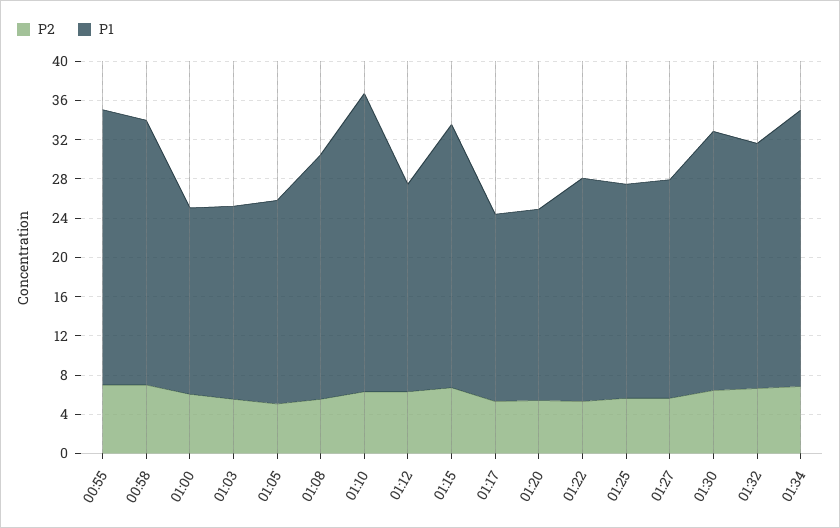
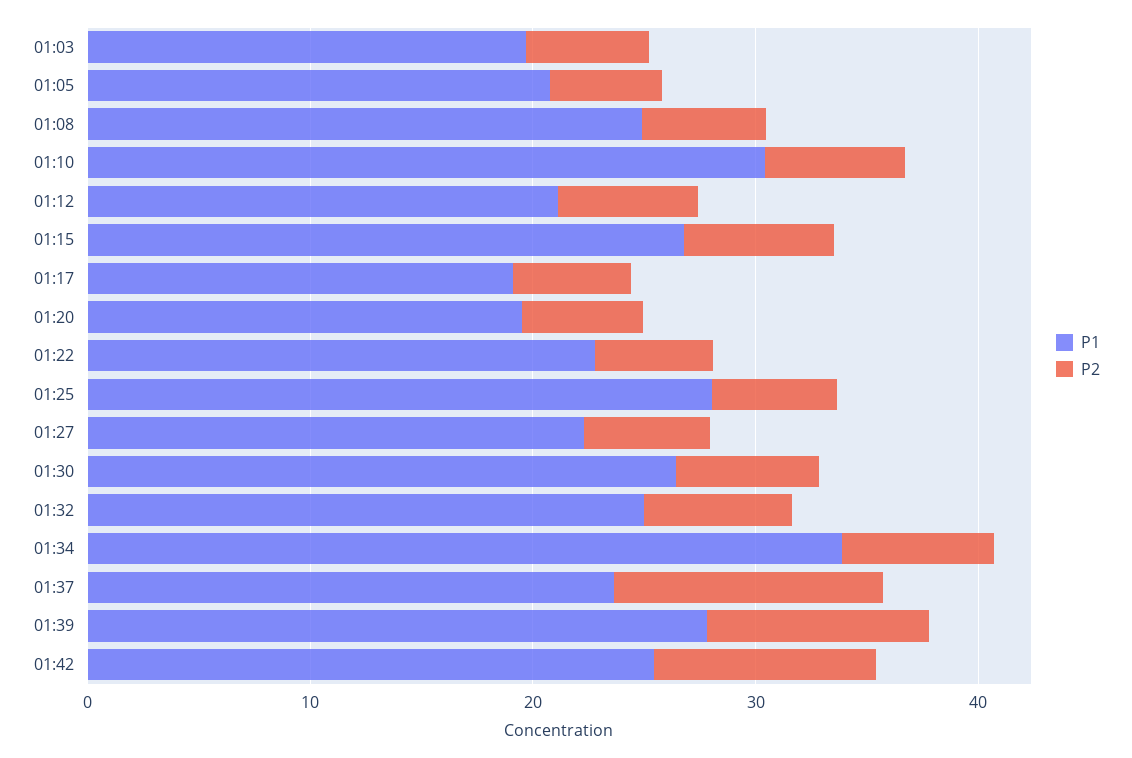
P2, 00:55: 7 -> none
P1, 00:55: 28 -> none
P2, 00:58: 7 -> none
P1, 00:58: 27 -> none
P2, 01:00: 6 -> none
P1, 01:00: 19 -> none
P1, 01:25: 22 -> 28
P1, 01:34: 28 -> 34
P1, 01:37: none -> 24
P2, 01:37: none -> 12
P1, 01:39: none -> 28
P2, 01:39: none -> 10
P1, 01:42: none -> 26
P2, 01:42: none -> 10

